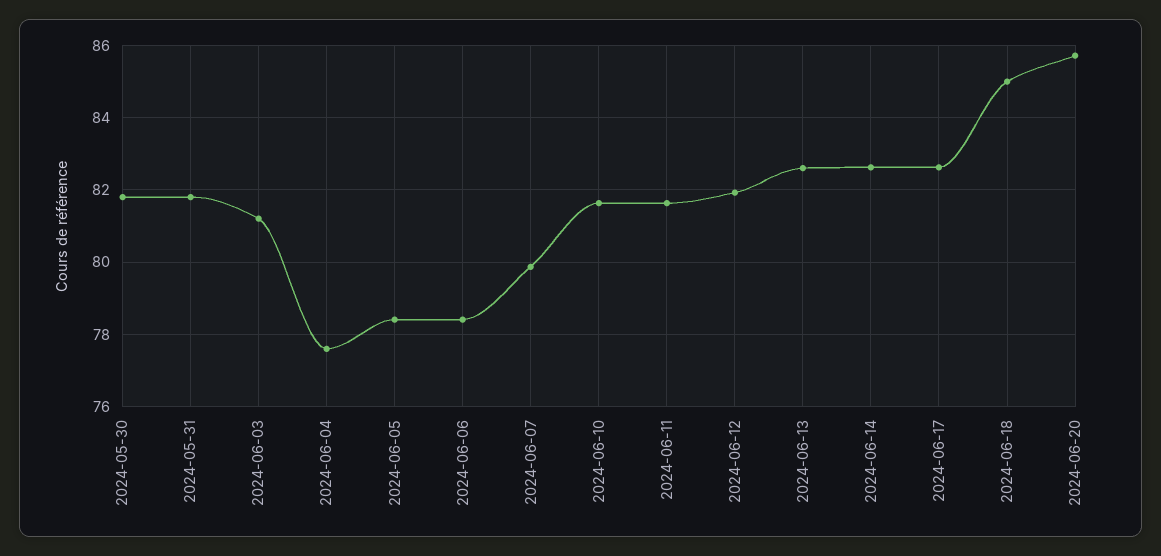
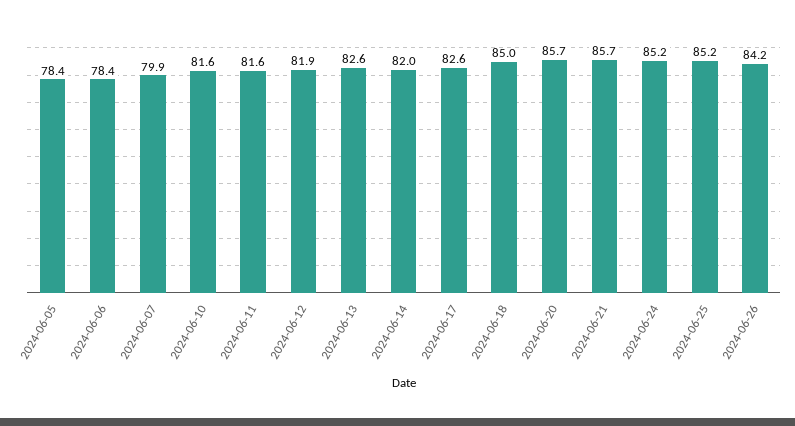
2024-05-30: 81.8 -> none
2024-05-31: 81.8 -> none
2024-06-03: 81.2 -> none
2024-06-04: 77.6 -> none
2024-06-14: 82.6 -> 82
2024-06-21: none -> 85.7
2024-06-24: none -> 85.2
2024-06-25: none -> 85.2
2024-06-26: none -> 84.2

